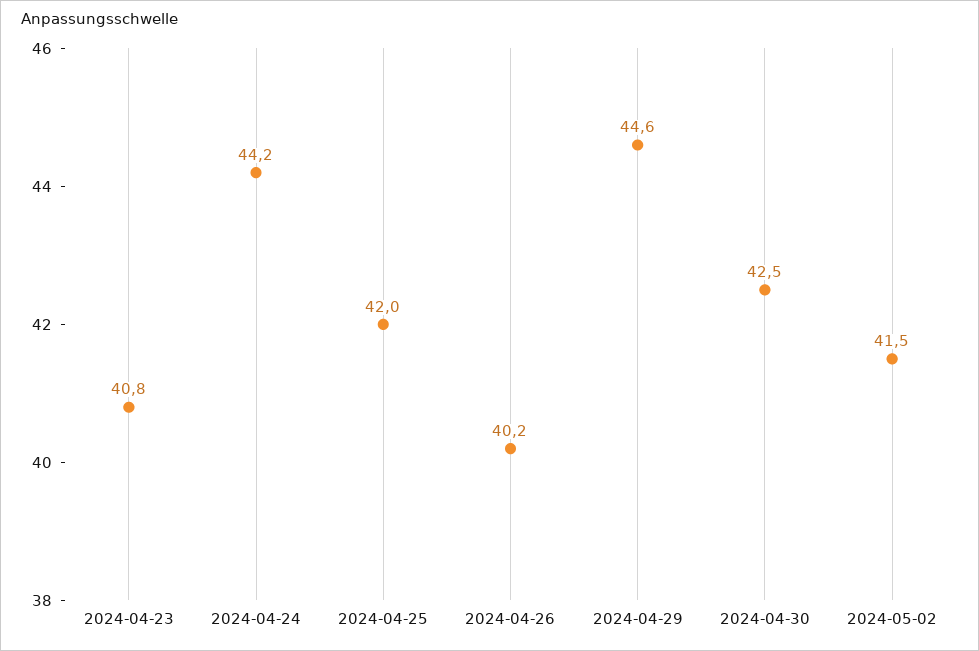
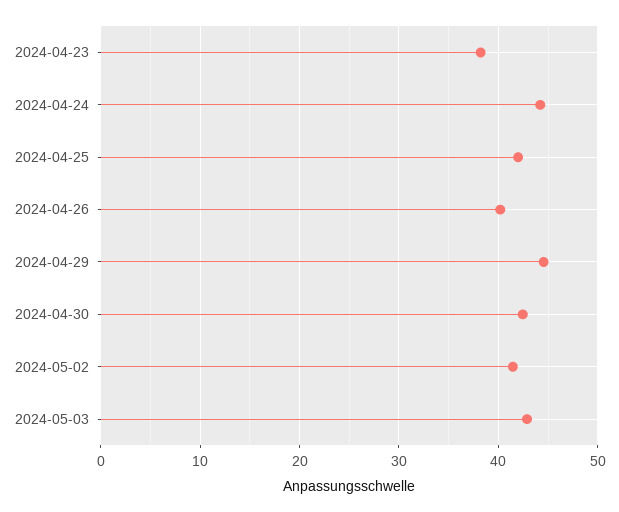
2024-04-23: 40.8 -> 38
2024-05-03: none -> 43

